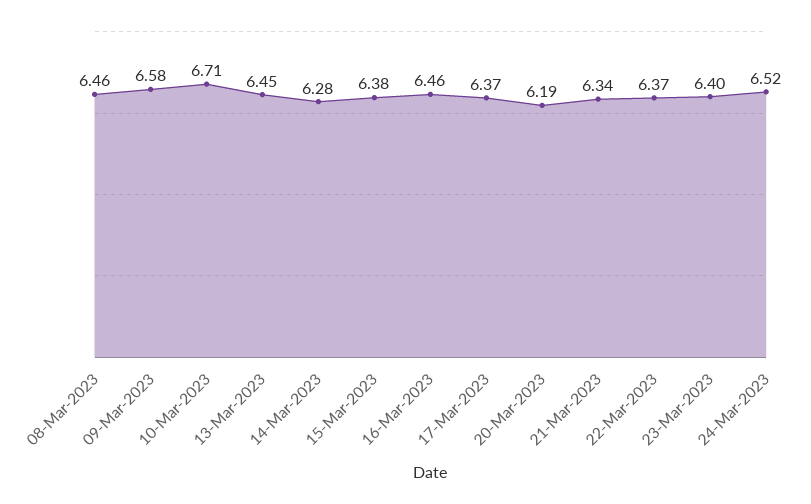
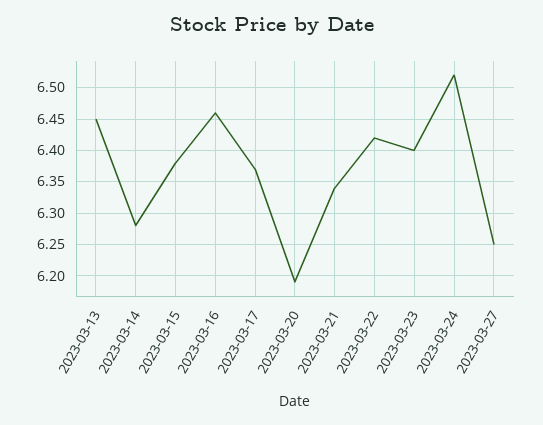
08-Mar-2023: 6.46 -> none
09-Mar-2023: 6.58 -> none
10-Mar-2023: 6.71 -> none
22-Mar-2023: 6.37 -> 6.42
2023-03-27: none -> 6.25

